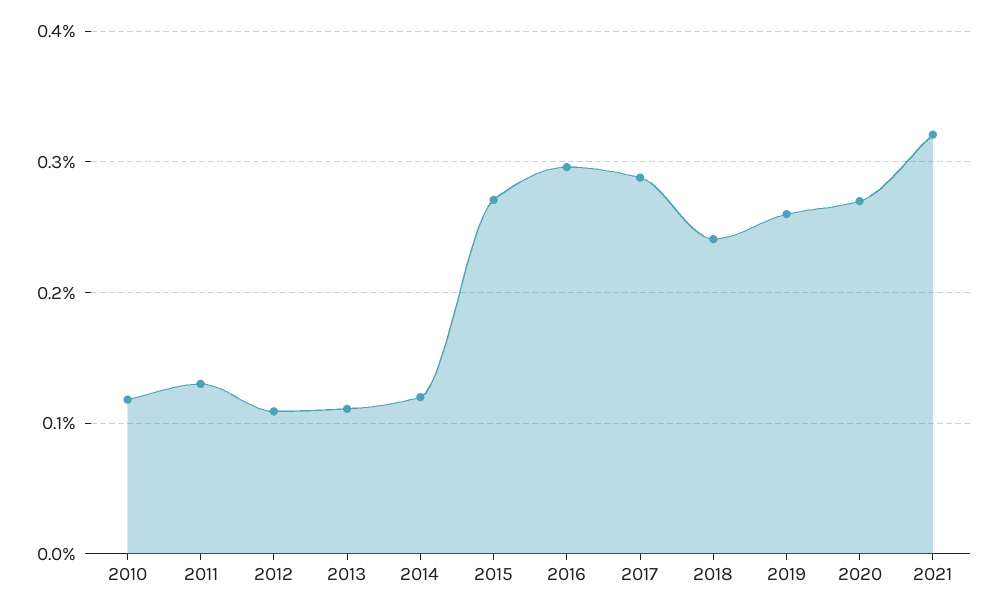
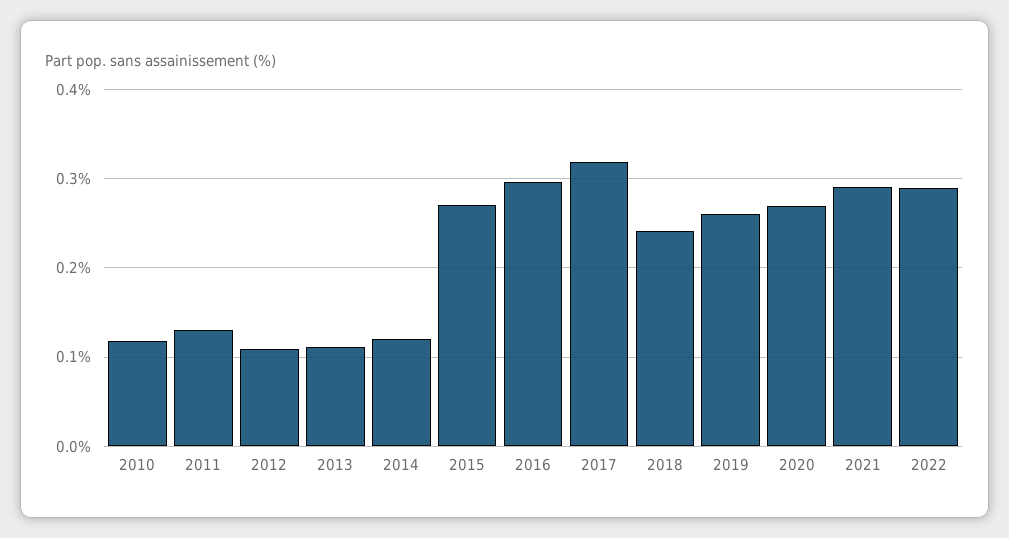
2017: 0.29 -> 0.32
2021: 0.32 -> 0.29
2022: none -> 0.29

